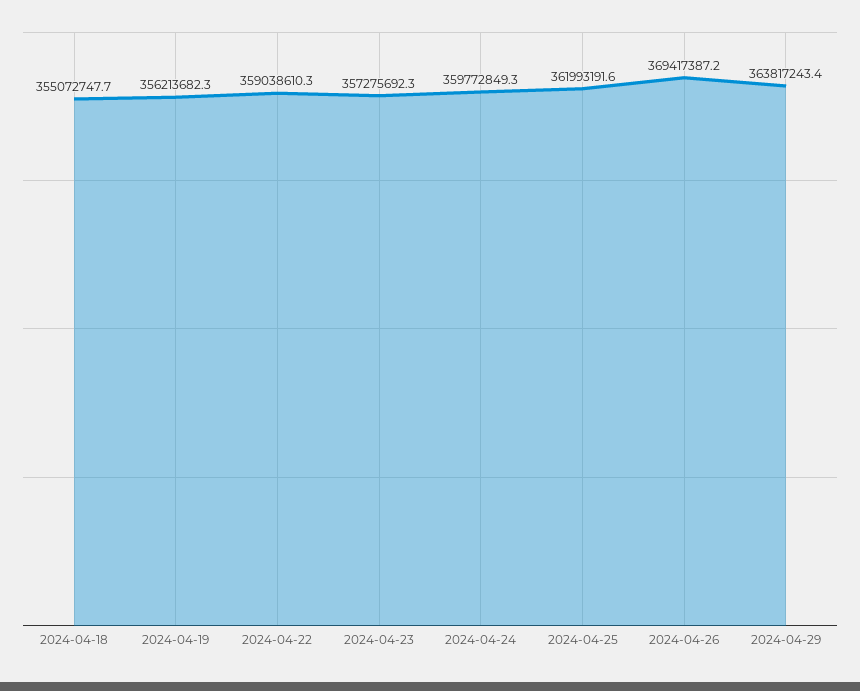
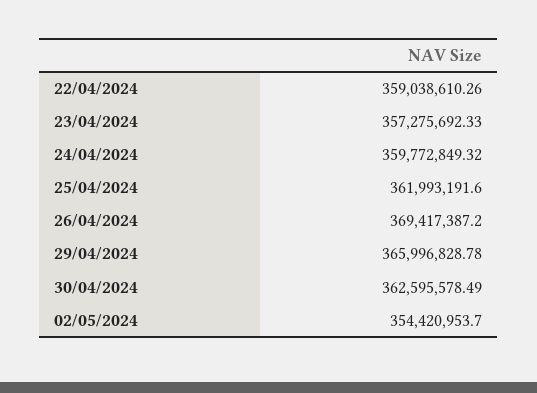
2024-04-18: 355072747.7 -> none
2024-04-19: 356213682.3 -> none
2024-04-29: 363817243.4 -> 365996828.78
30/04/2024: none -> 362595578.49
02/05/2024: none -> 354420953.7

